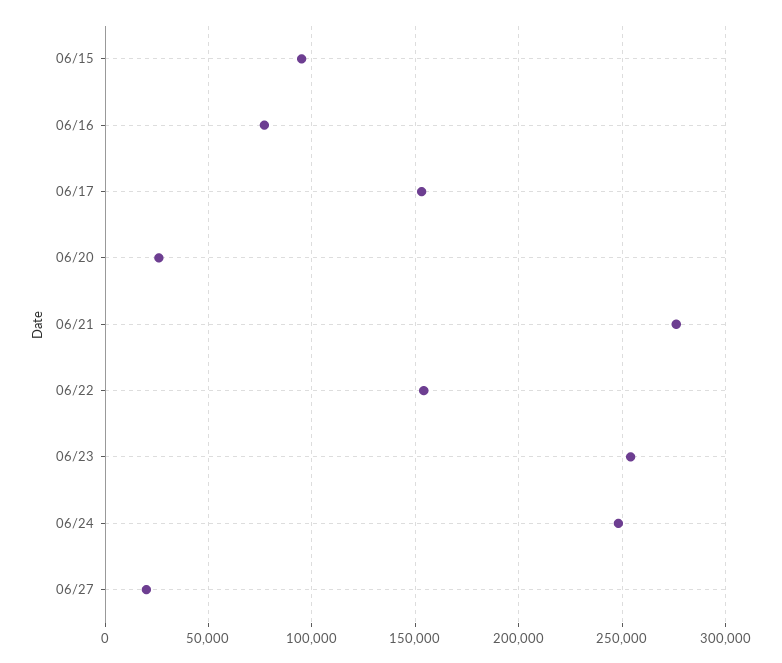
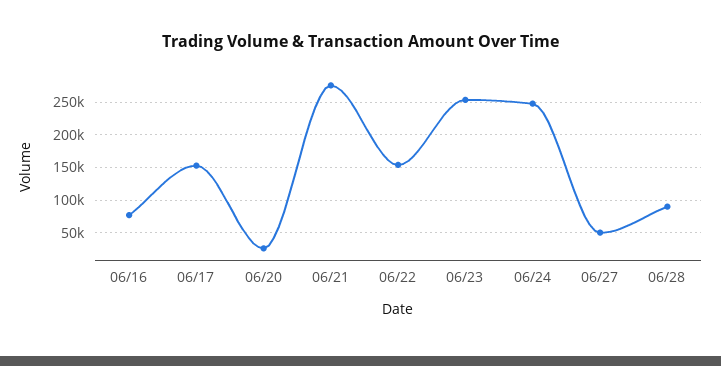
06/15: 95000 -> none
06/27: 20000 -> 50000
06/28: none -> 90000

